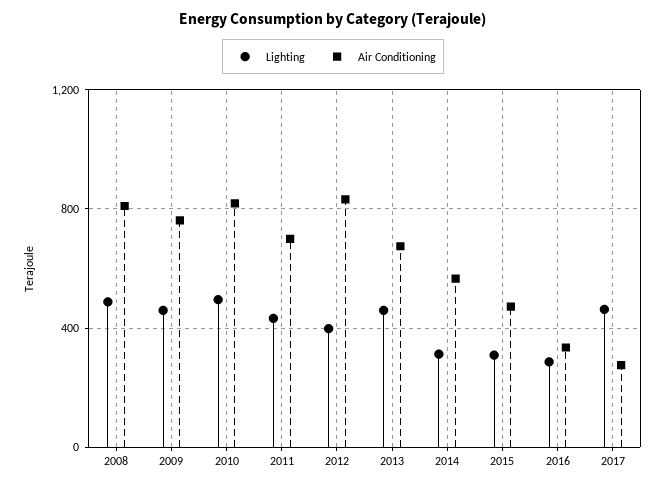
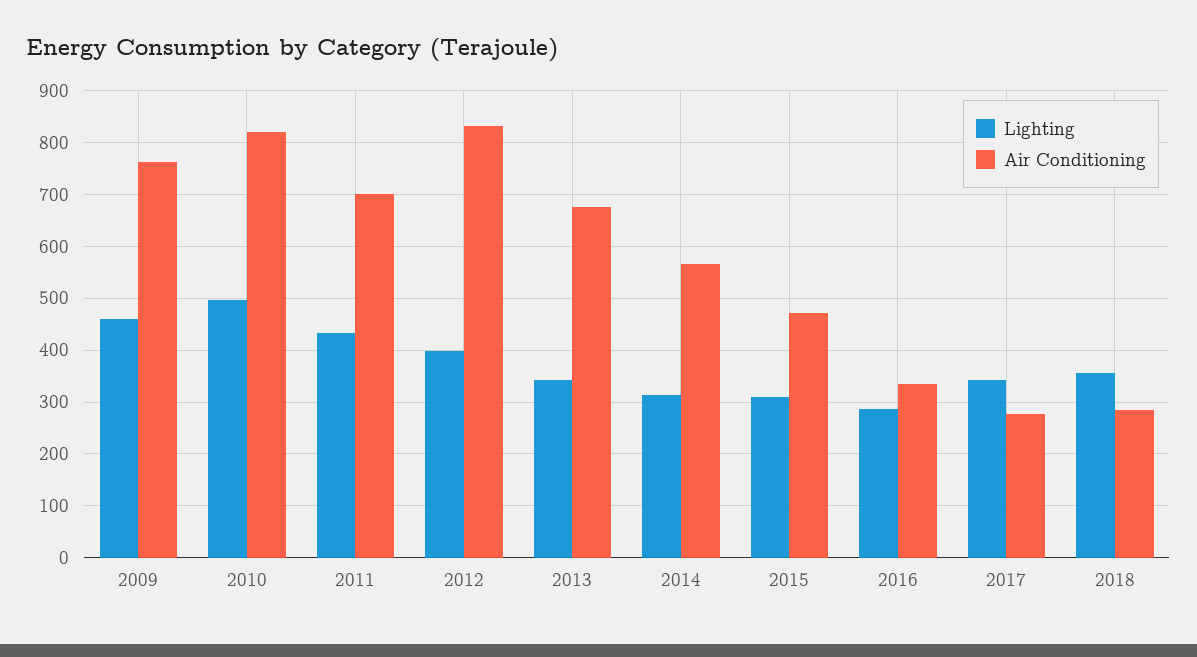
Lighting, 2008: 500 -> none
Air Conditioning, 2008: 800 -> none
Lighting, 2013: 450 -> 340
Lighting, 2017: 450 -> 340
Lighting, 2018: none -> 360
Air Conditioning, 2018: none -> 280

